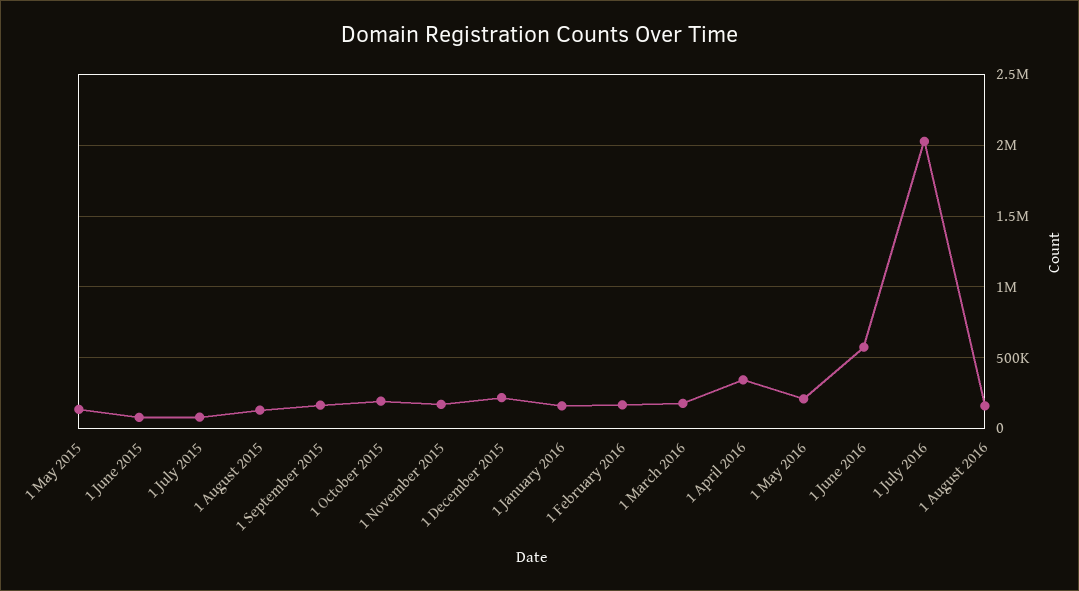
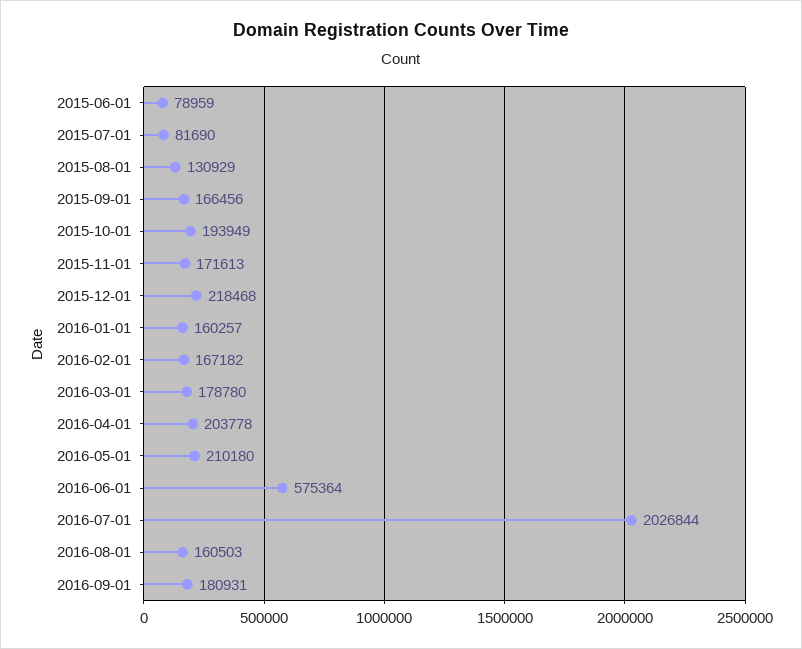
1 May 2015: 150000 -> none
1 April 2016: 350000 -> 203778
2016-09-01: none -> 180931

